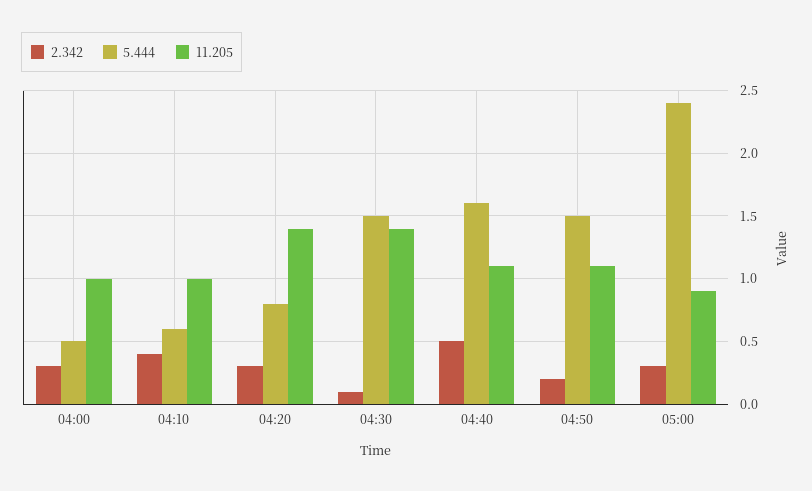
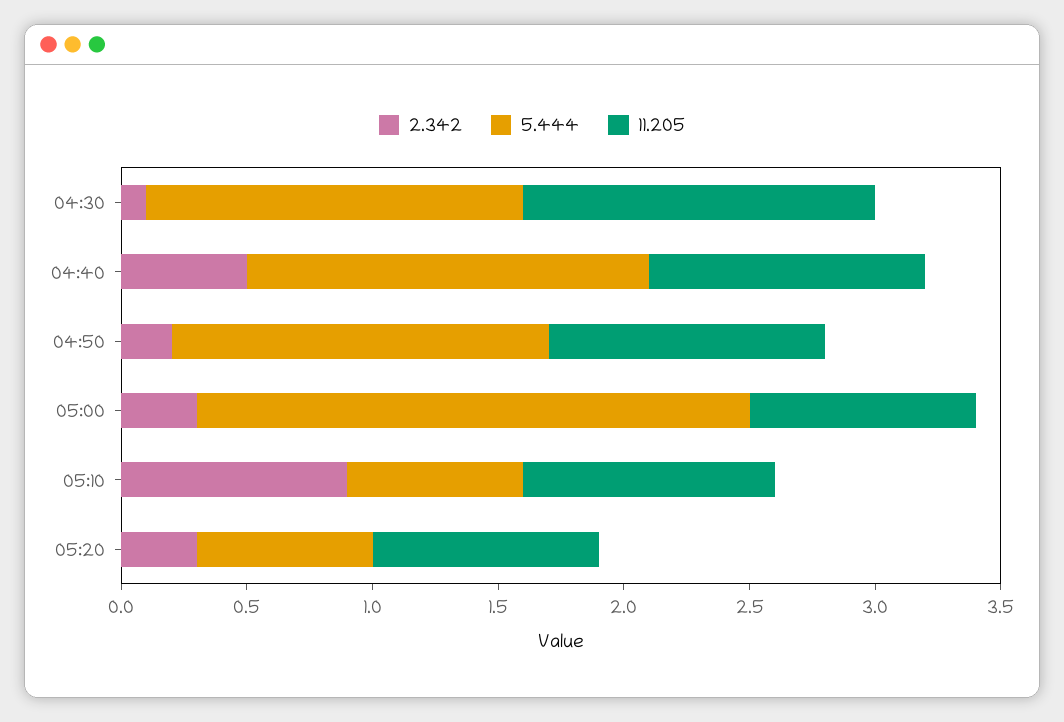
2.342, 04:00: 0.3 -> none
5.444, 04:00: 0.5 -> none
11.205, 04:00: 1 -> none
2.342, 04:10: 0.4 -> none
5.444, 04:10: 0.6 -> none
11.205, 04:10: 1 -> none
2.342, 04:20: 0.3 -> none
5.444, 04:20: 0.8 -> none
11.205, 04:20: 1.4 -> none
5.444, 05:00: 2.4 -> 2.2
2.342, 05:10: none -> 0.9
5.444, 05:10: none -> 0.7
11.205, 05:10: none -> 1
2.342, 05:20: none -> 0.3
5.444, 05:20: none -> 0.7
11.205, 05:20: none -> 0.9

